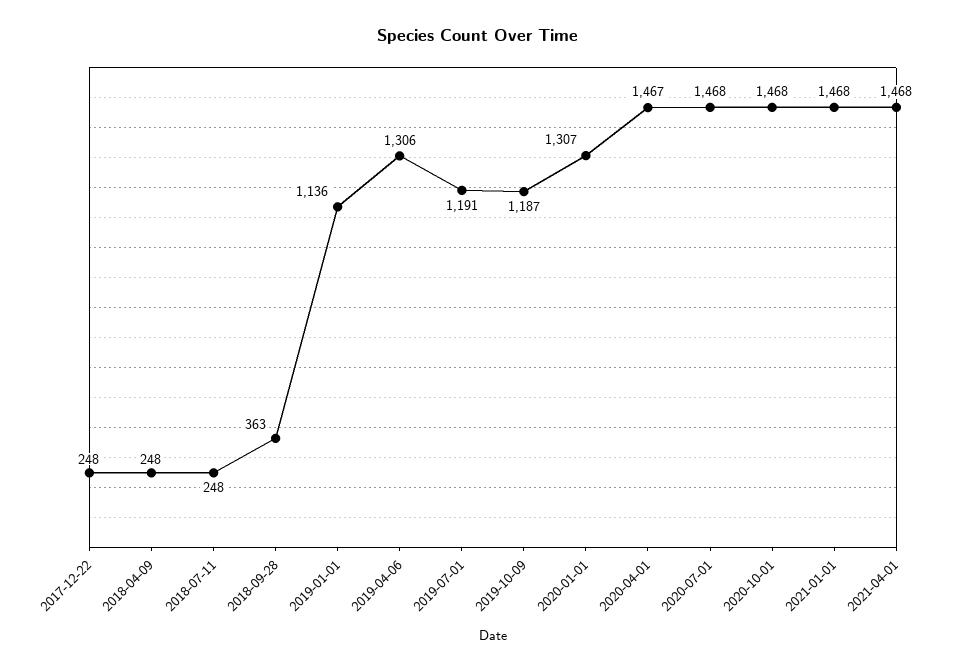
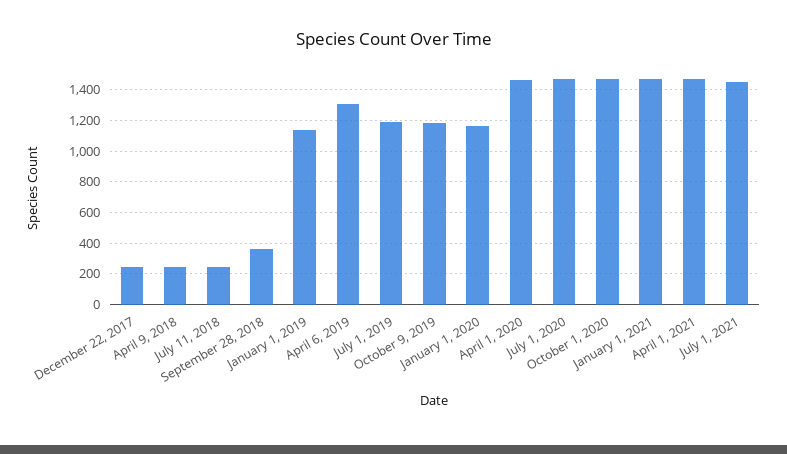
2020-01-01: 1307 -> 1150
July 1, 2021: none -> 1450

